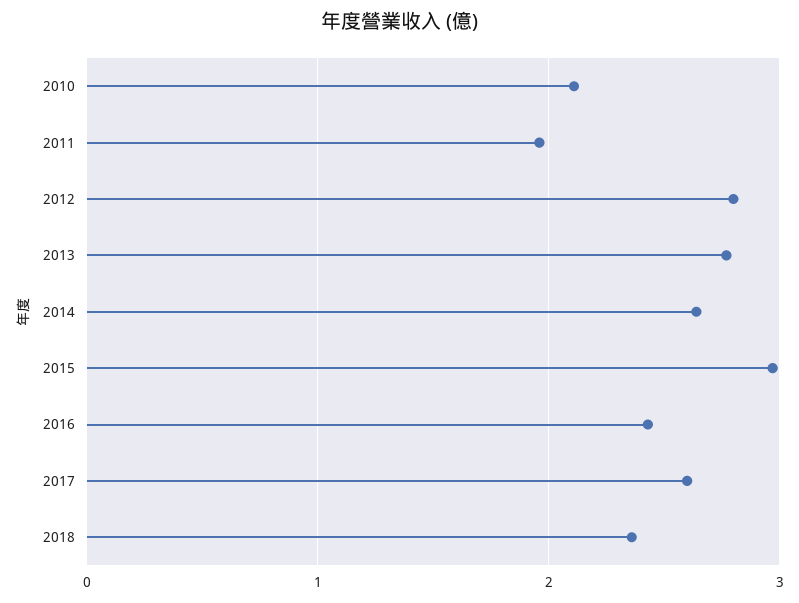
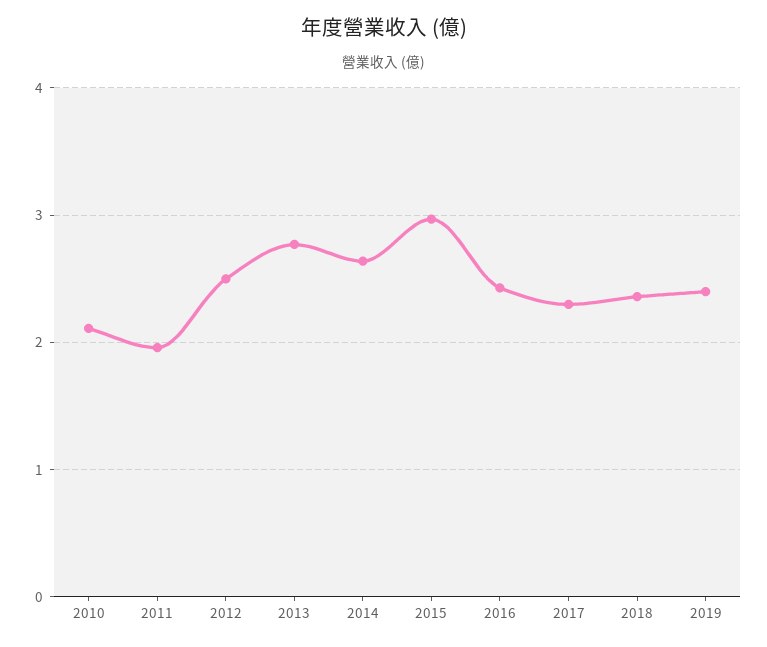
2012: 2.8 -> 2.5
2017: 2.6 -> 2.3
2019: none -> 2.4

